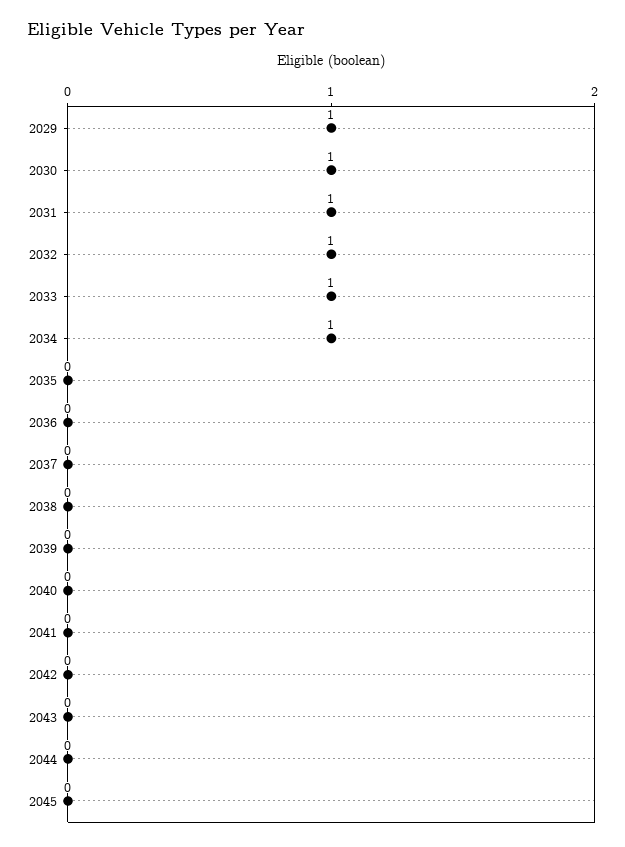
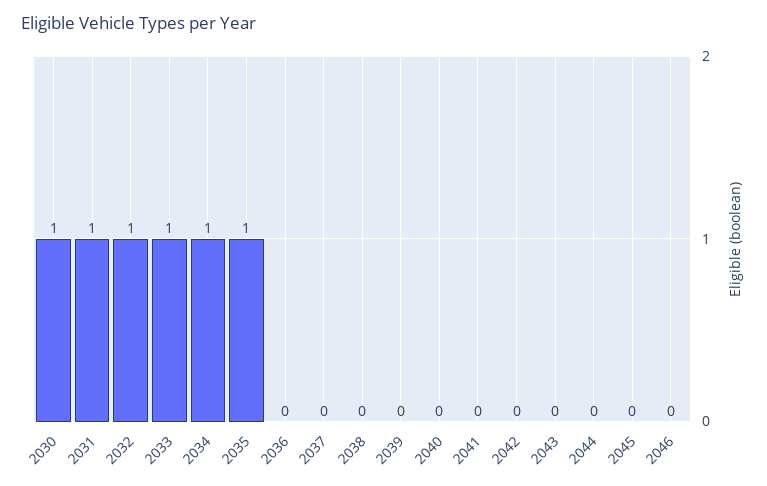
2029: 1 -> none
2035: 0 -> 1
2046: none -> 0

